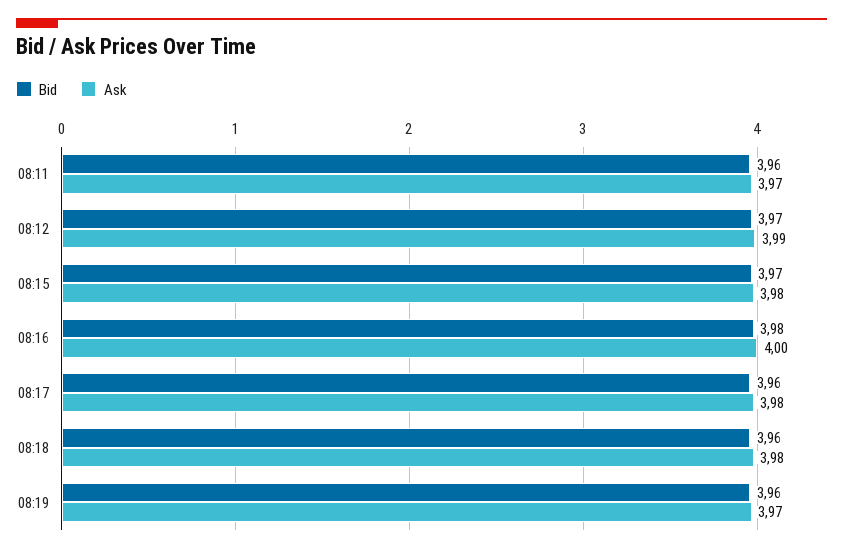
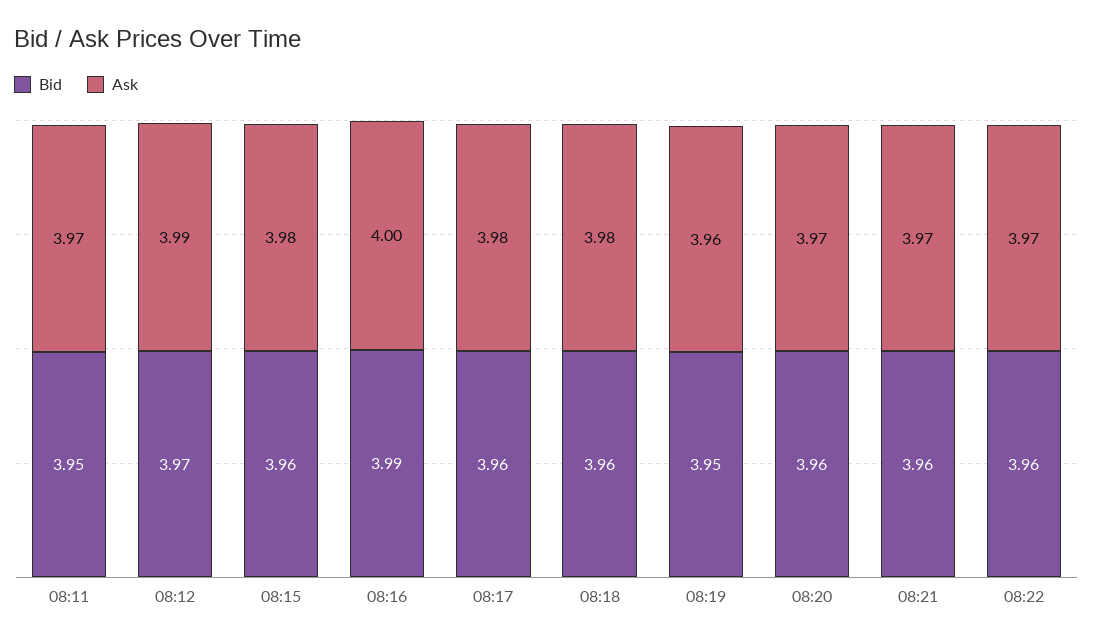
Bid, 08:11: 3.96 -> 3.95
Bid, 08:15: 3.97 -> 3.96
Bid, 08:16: 3.98 -> 3.99
Bid, 08:19: 3.96 -> 3.95
Ask, 08:19: 3.97 -> 3.96
Bid, 08:20: none -> 3.96
Ask, 08:20: none -> 3.97
Bid, 08:21: none -> 3.96
Ask, 08:21: none -> 3.97
Bid, 08:22: none -> 3.96
Ask, 08:22: none -> 3.97

